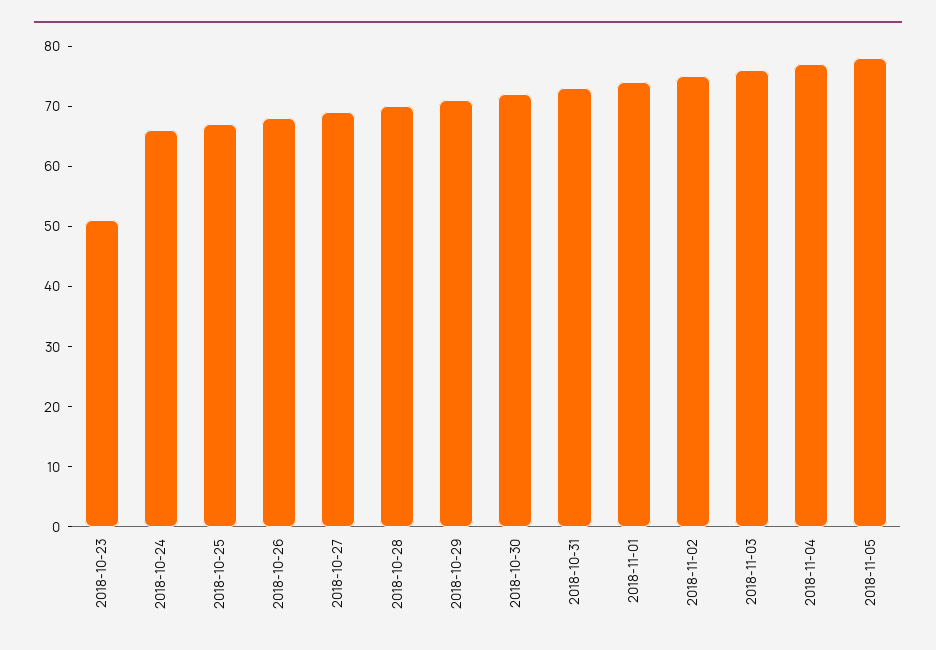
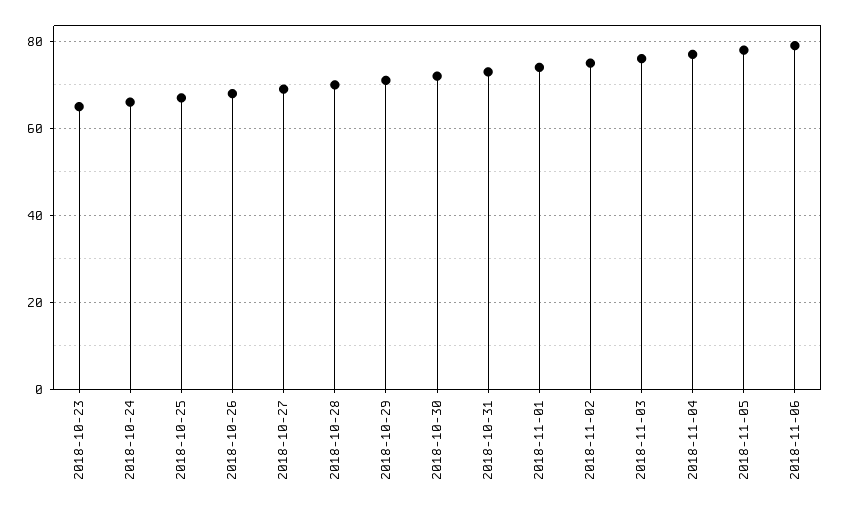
2018-10-23: 50 -> 65
2018-11-06: none -> 80

